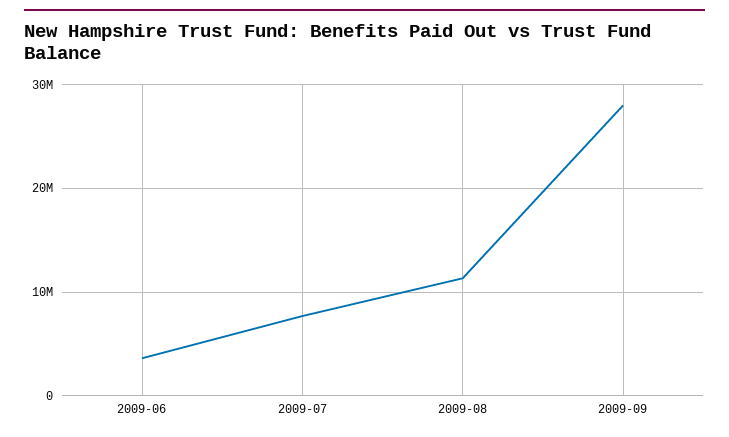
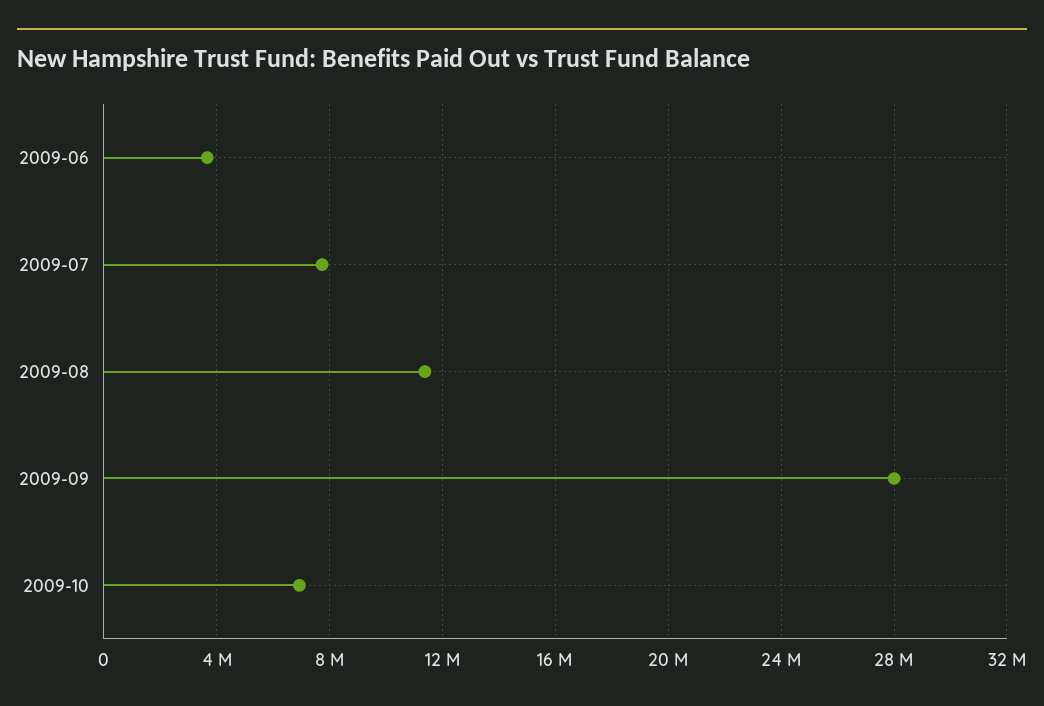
2009-10: none -> 7000000

